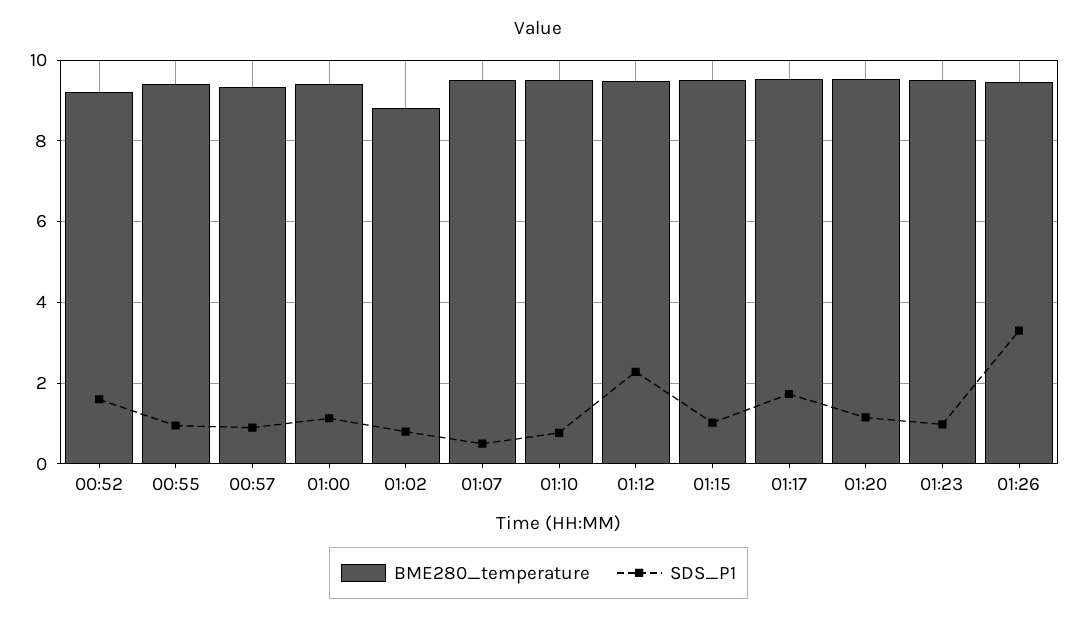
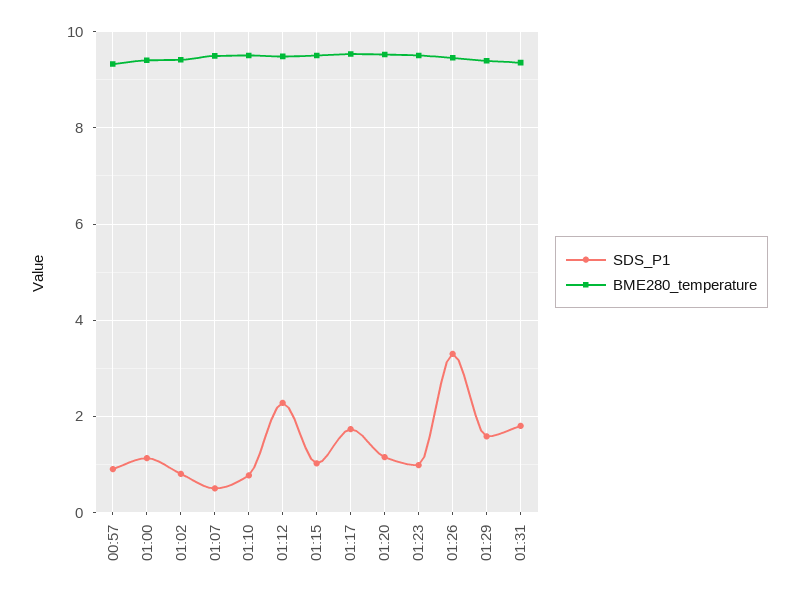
BME280_temperature, 00:52: 9.2 -> none
SDS_P1, 00:52: 1.6 -> none
BME280_temperature, 00:55: 9.4 -> none
SDS_P1, 00:55: 1 -> none
BME280_temperature, 01:02: 8.8 -> 9.4
SDS_P1, 01:29: none -> 1.6
BME280_temperature, 01:29: none -> 9.4
SDS_P1, 01:31: none -> 1.8
BME280_temperature, 01:31: none -> 9.4

